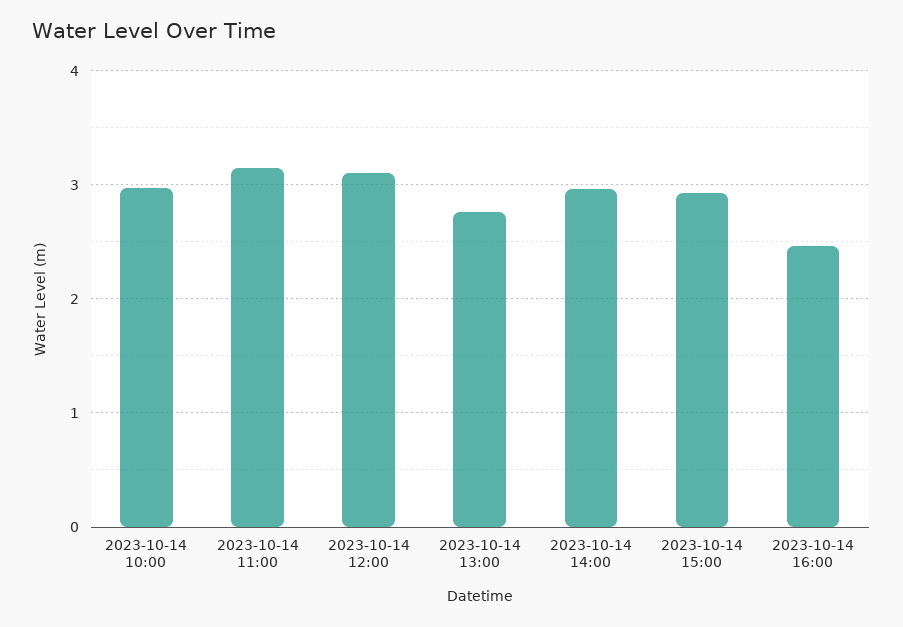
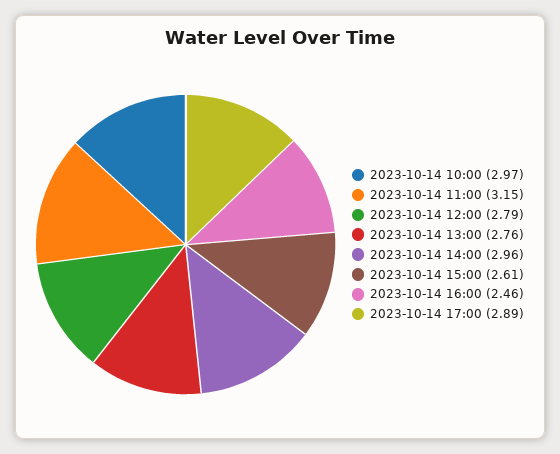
2023-10-14 12:00: 3.1 -> 2.79
2023-10-14 15:00: 2.9 -> 2.61
2023-10-14 17:00: none -> 2.89

